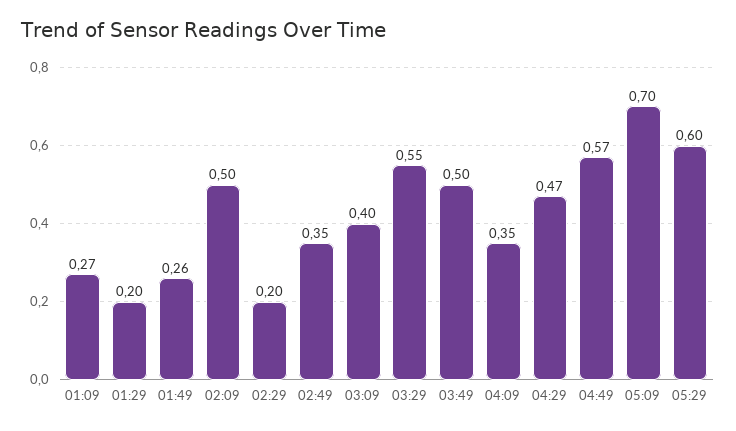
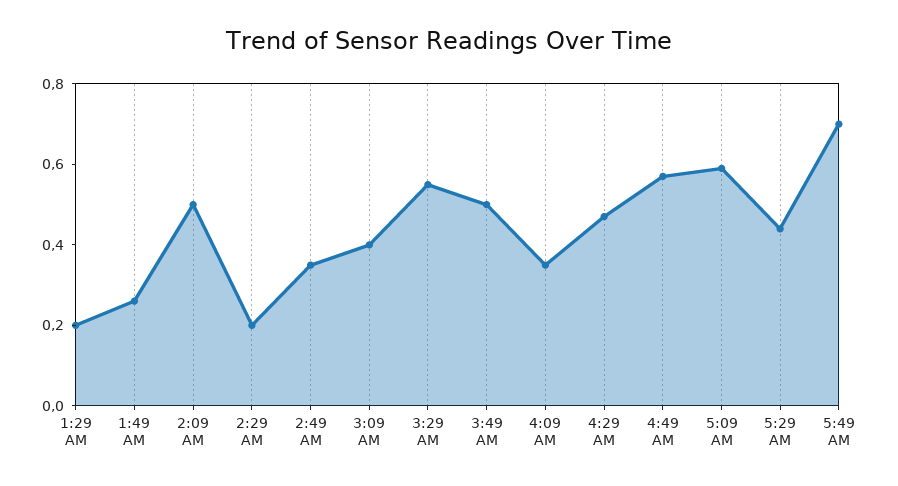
01:09: 0.27 -> none
05:09: 0.7 -> 0.6
05:29: 0.6 -> 0.45
5:49 AM: none -> 0.7

